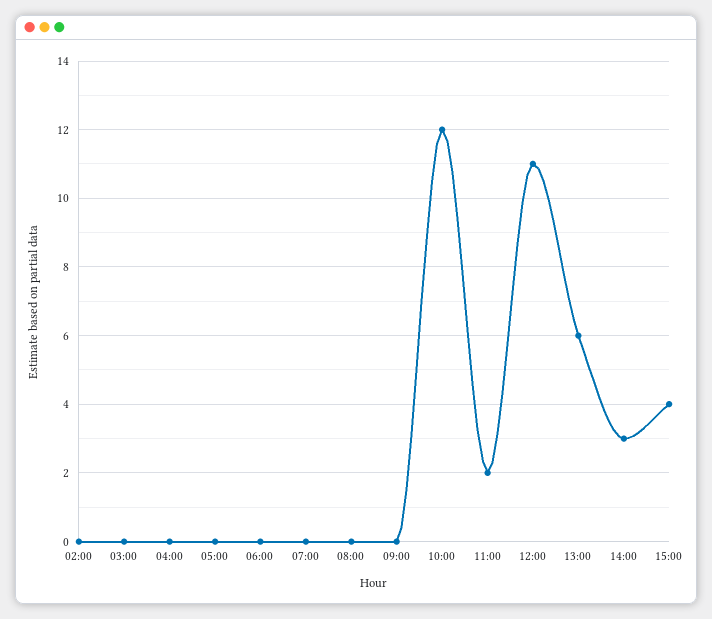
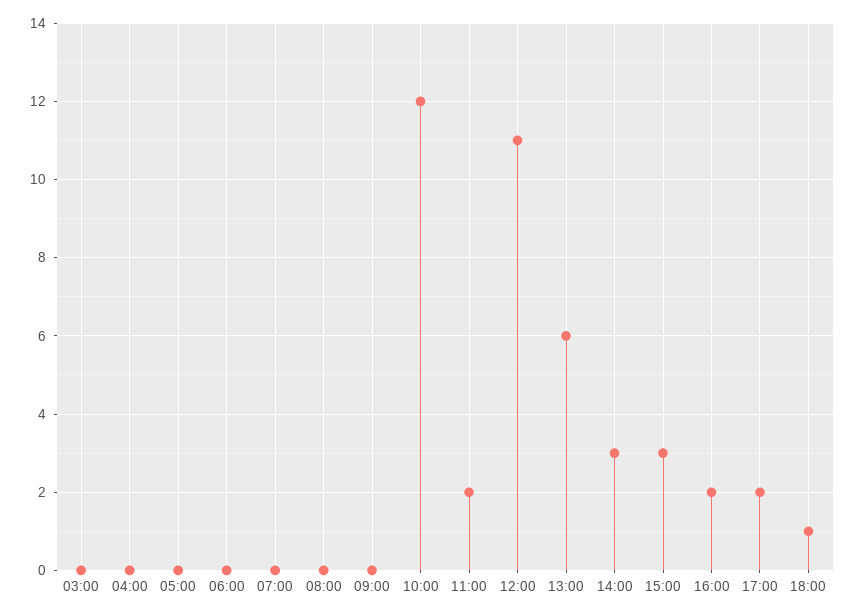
02:00: 0 -> none
15:00: 4 -> 3
16:00: none -> 2
17:00: none -> 2
18:00: none -> 1

